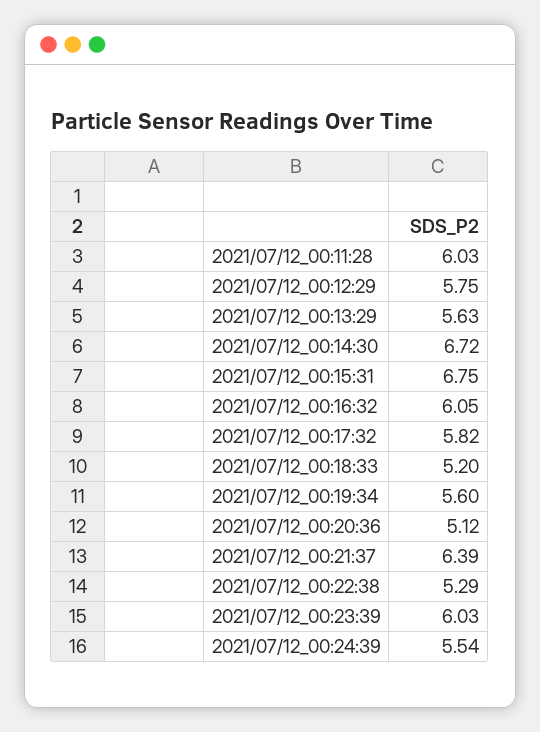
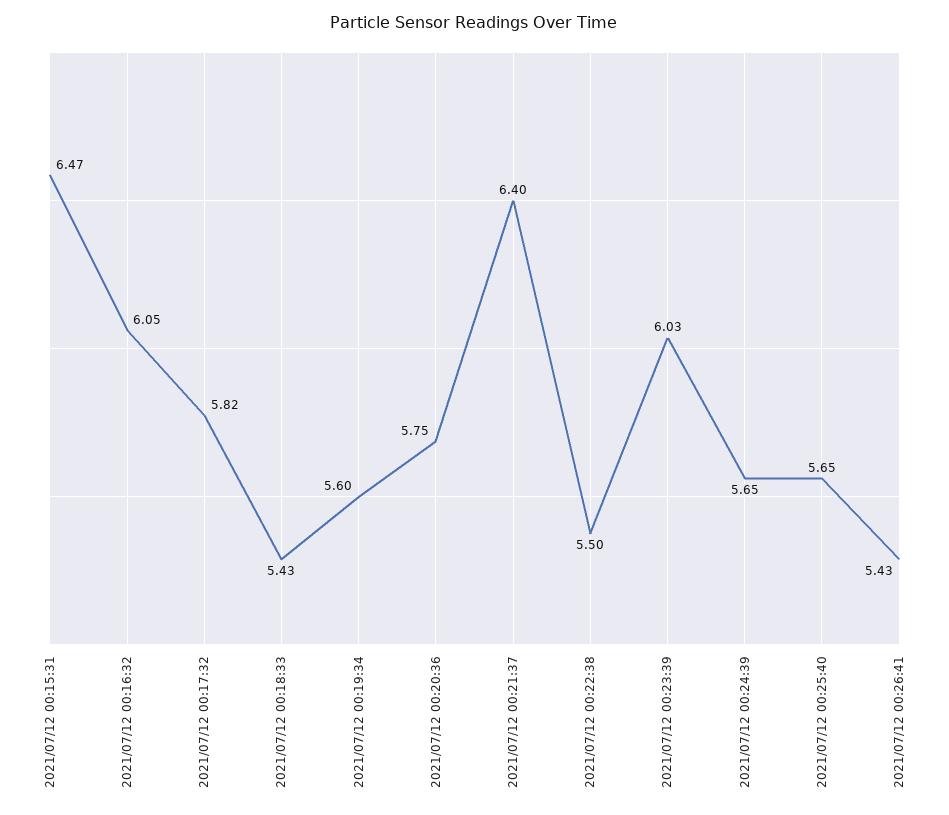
2021/07/12_00:11:28: 6.03 -> none
2021/07/12_00:12:29: 5.75 -> none
2021/07/12_00:13:29: 5.63 -> none
2021/07/12_00:14:30: 6.72 -> none
2021/07/12_00:15:31: 6.75 -> 6.47
2021/07/12_00:18:33: 5.2 -> 5.43
2021/07/12_00:20:36: 5.12 -> 5.75
2021/07/12_00:21:37: 6.39 -> 6.4
2021/07/12_00:22:38: 5.29 -> 5.5
2021/07/12_00:24:39: 5.54 -> 5.65
2021/07/12 00:25:40: none -> 5.65
2021/07/12 00:26:41: none -> 5.43

